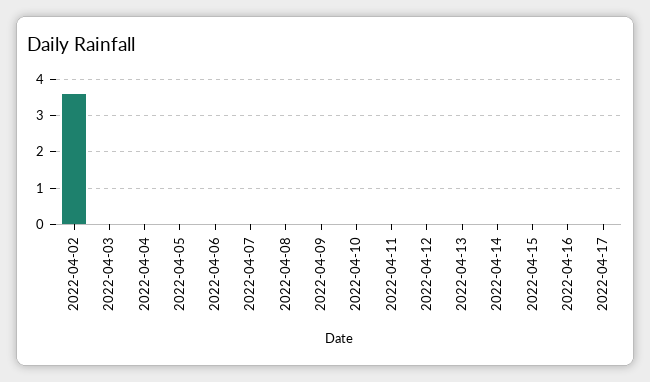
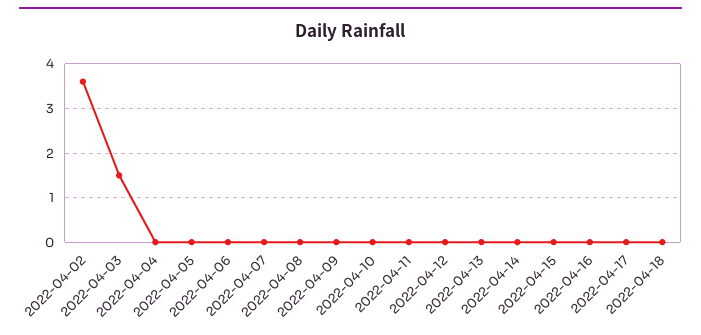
2022-04-03: 0 -> 1.5
2022-04-18: none -> 0

